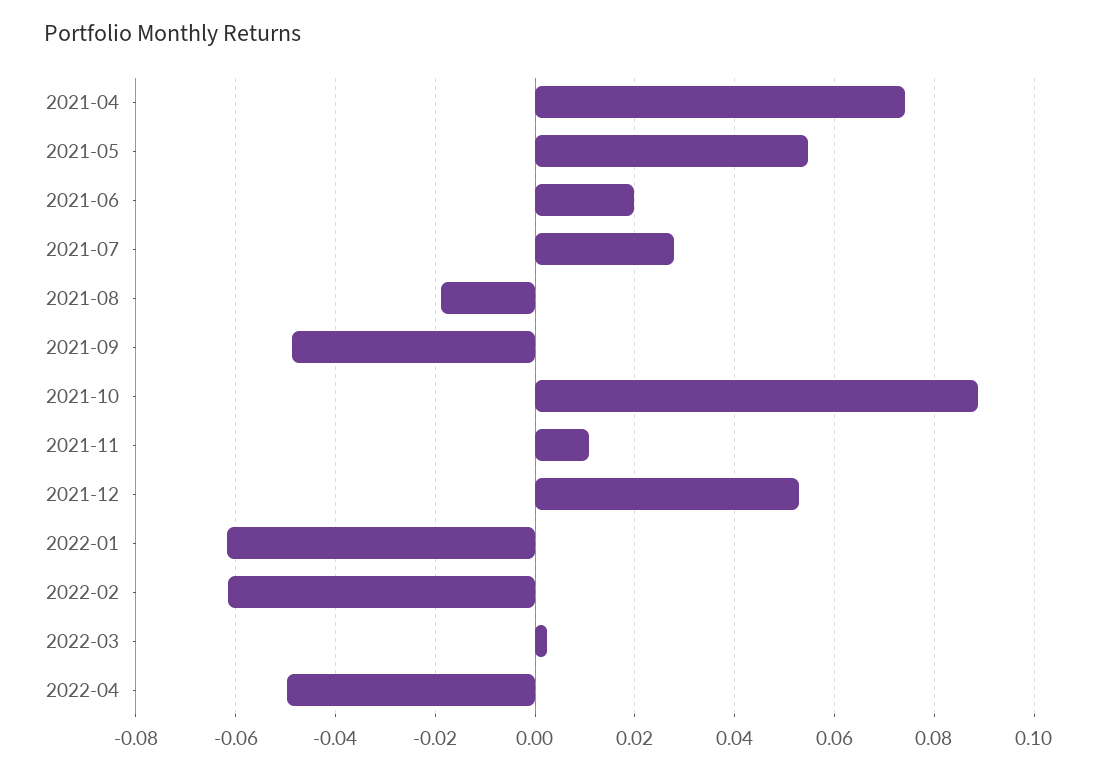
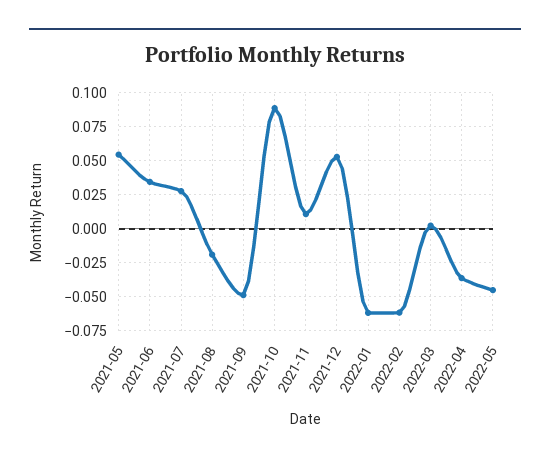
2021-04: 0.074 -> none
2021-06: 0.02 -> 0.035
2022-04: -0.05 -> -0.035
2022-05: none -> -0.045

